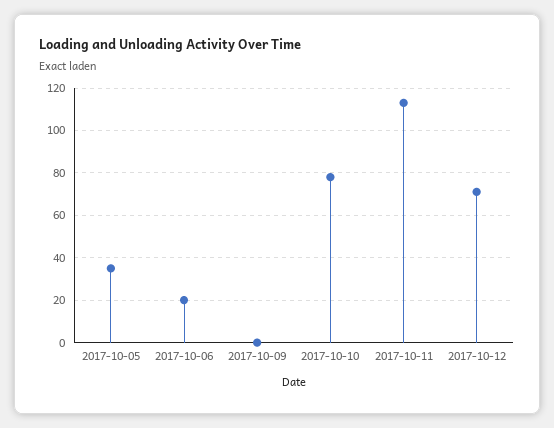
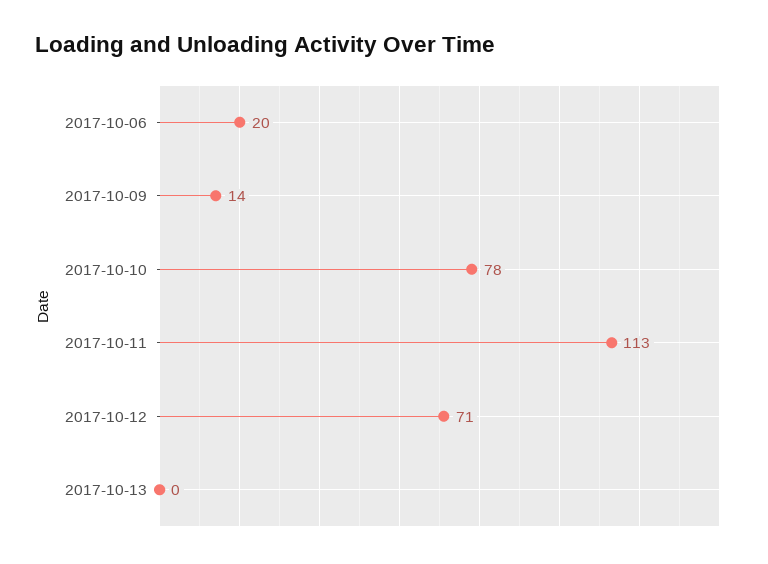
2017-10-05: 35 -> none
2017-10-09: 0 -> 14
2017-10-13: none -> 0

